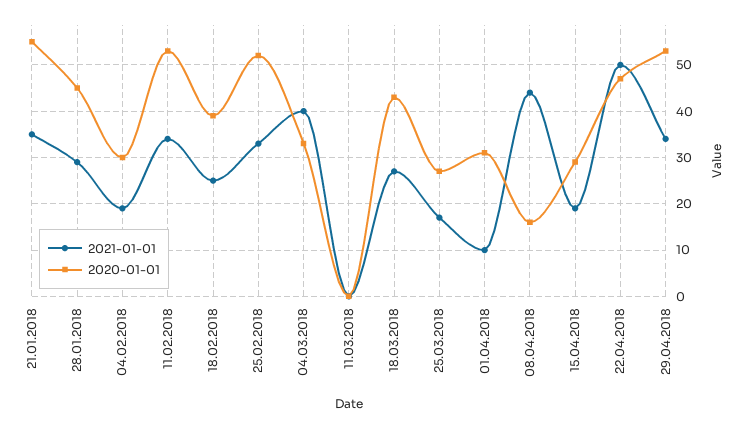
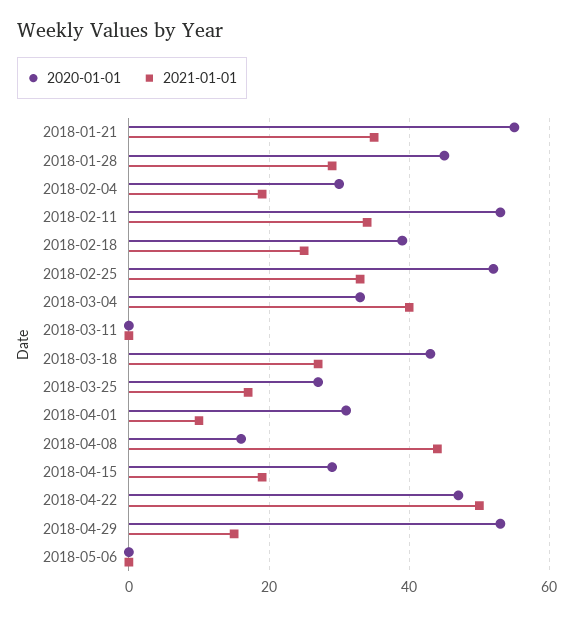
2021-01-01, 29.04.2018: 35 -> 15
2020-01-01, 2018-05-06: none -> 0
2021-01-01, 2018-05-06: none -> 0

